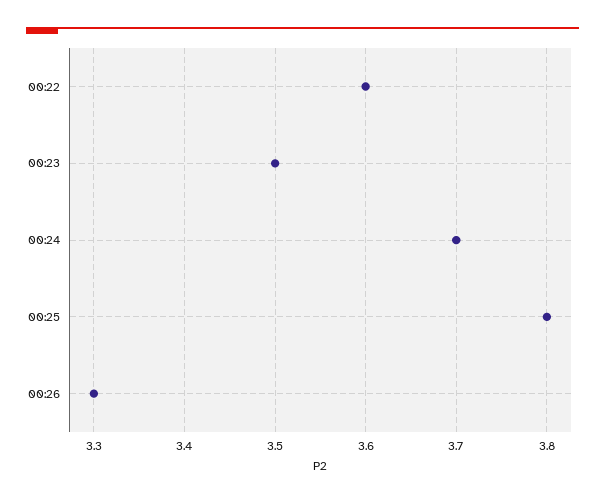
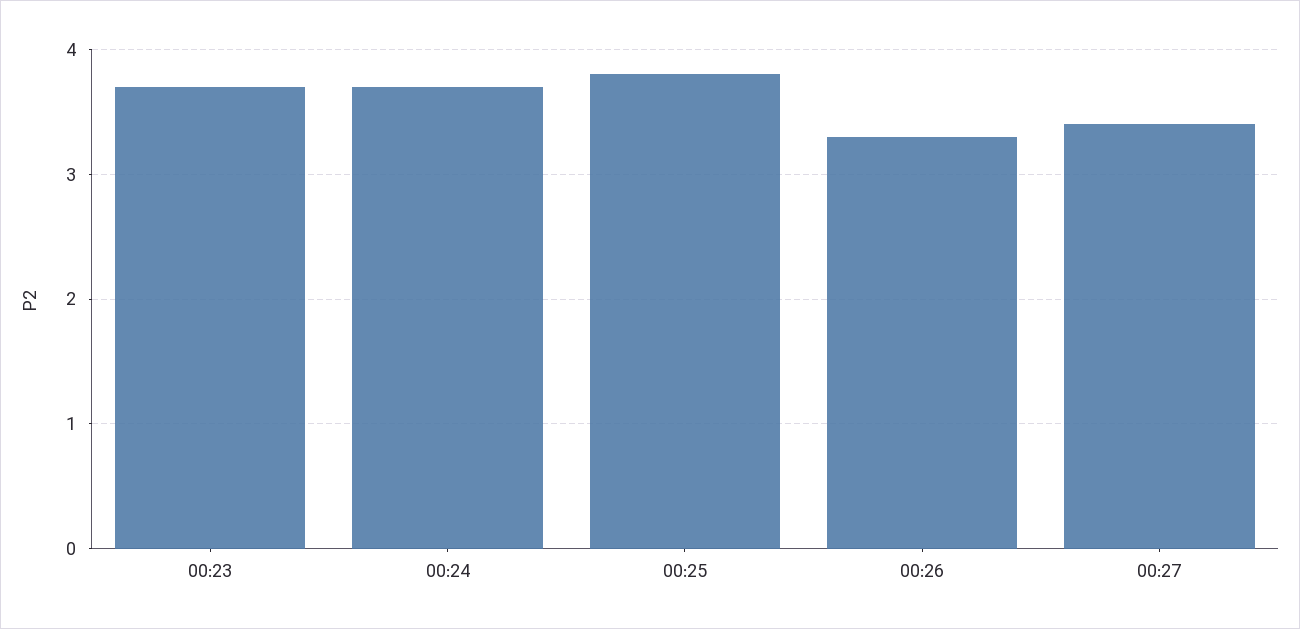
00:22: 3.6 -> none
00:23: 3.5 -> 3.7
00:27: none -> 3.4

